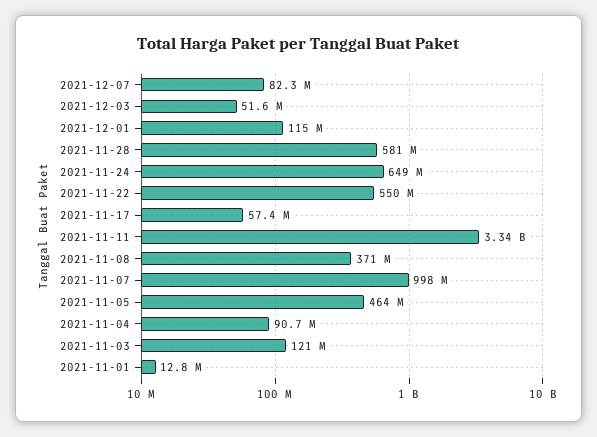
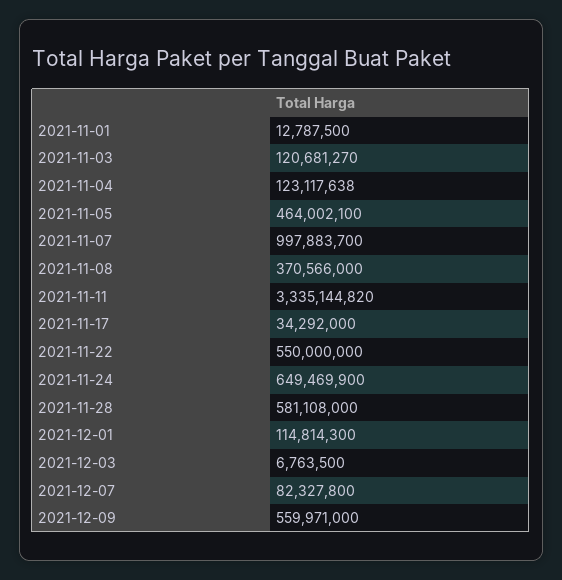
2021-12-03: 51600000 -> 6763500
2021-11-17: 57400000 -> 34292000
2021-11-04: 90700000 -> 123117638
2021-12-09: none -> 559971000

